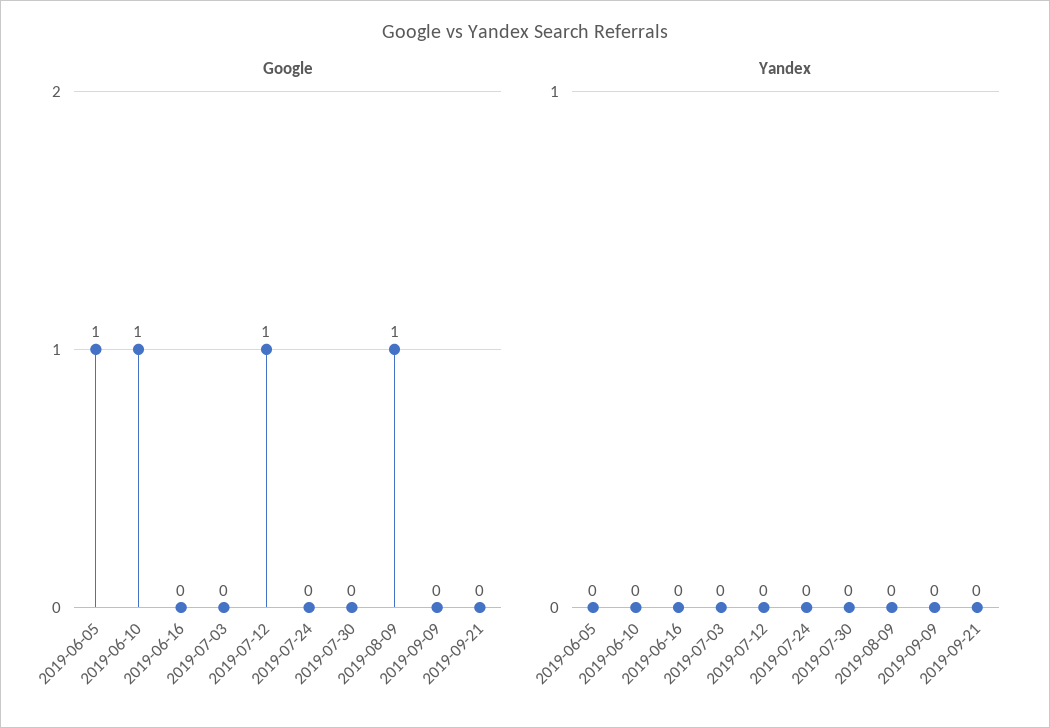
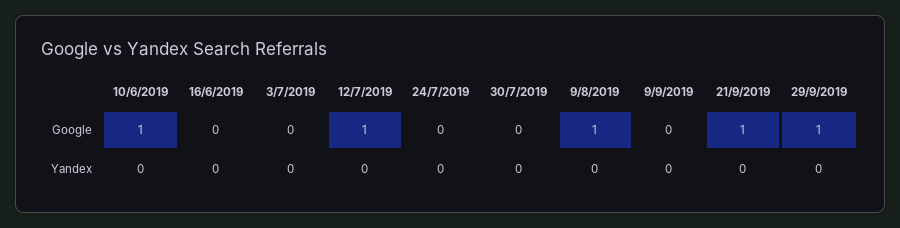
Google, 2019-06-05: 1 -> none
Google, 2019-09-21: 0 -> 1
Yandex, 2019-06-05: 0 -> none
Google, 29/9/2019: none -> 1
Yandex, 29/9/2019: none -> 0

